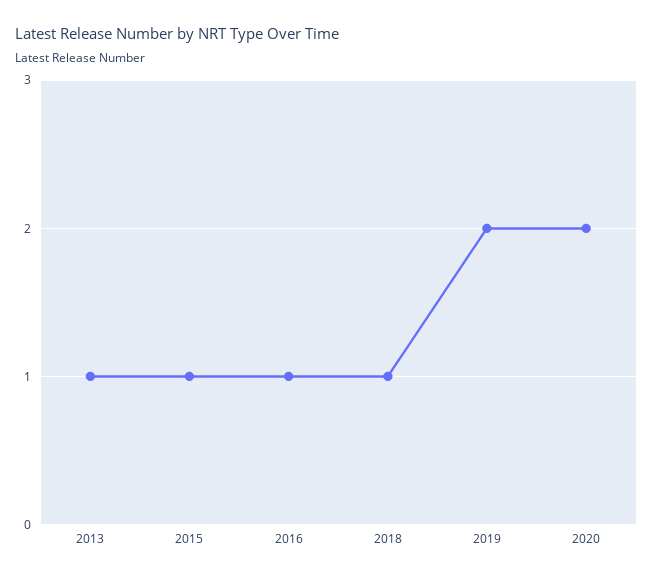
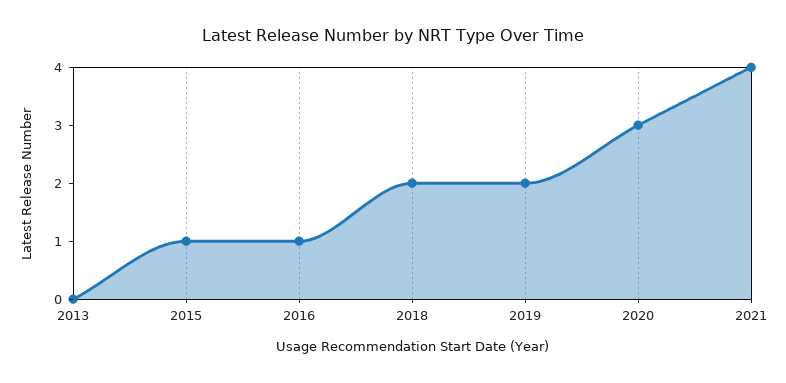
2013: 1 -> 0
2018: 1 -> 2
2020: 2 -> 3
2021: none -> 4

